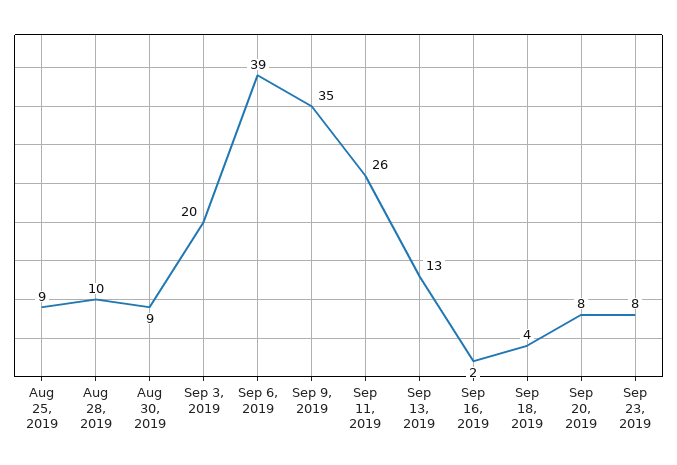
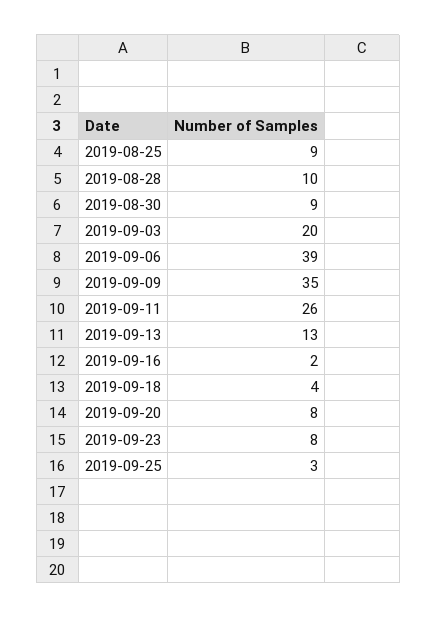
2019-09-25: none -> 3

